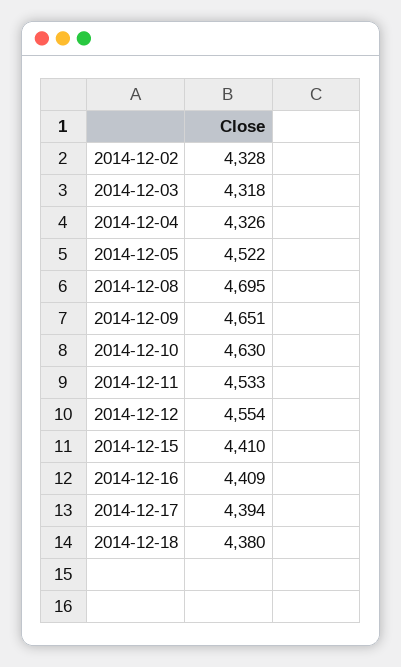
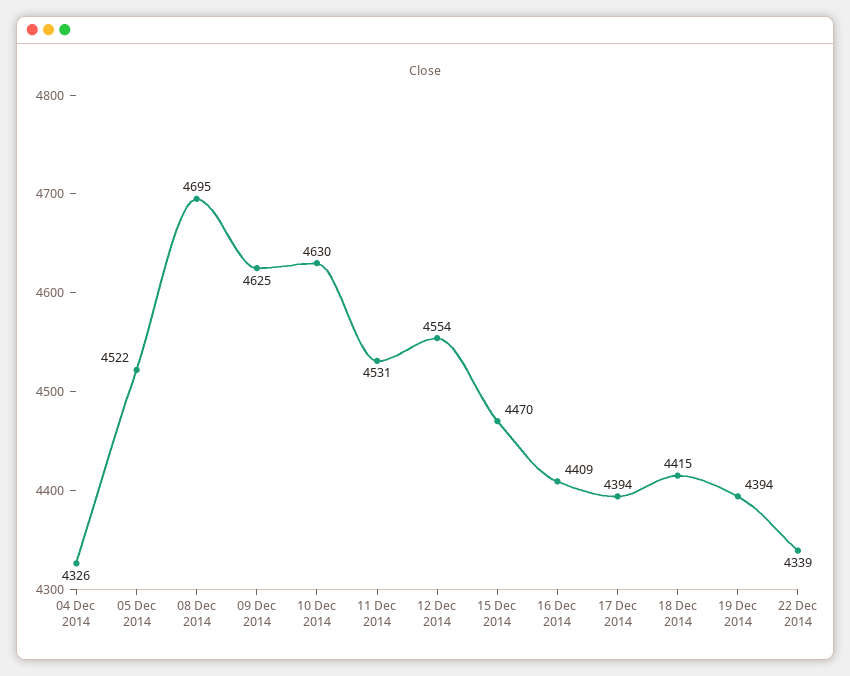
2014-12-02: 4328 -> none
2014-12-03: 4318 -> none
2014-12-09: 4651 -> 4625
2014-12-11: 4533 -> 4531
2014-12-15: 4410 -> 4470
2014-12-18: 4380 -> 4415
19 Dec 2014: none -> 4394
22 Dec 2014: none -> 4339

